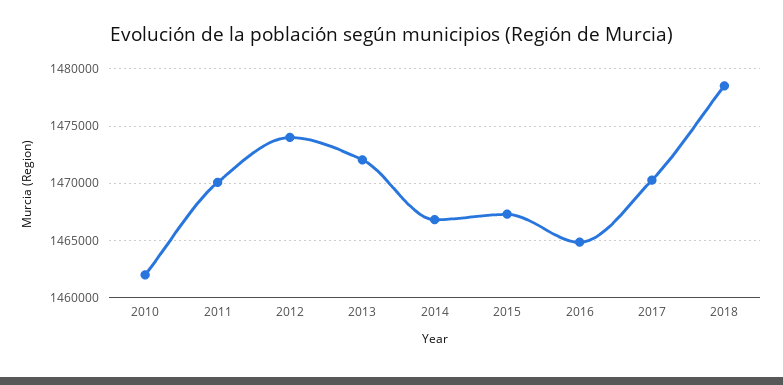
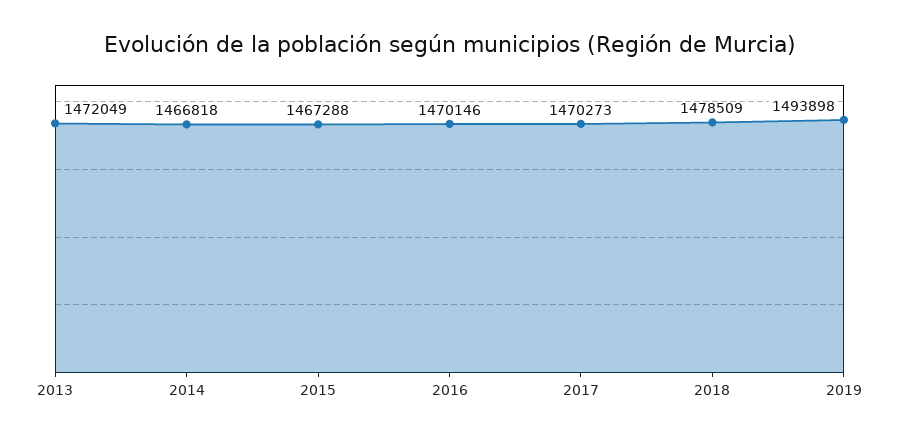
2010: 1462000 -> none
2011: 1470000 -> none
2012: 1474000 -> none
2016: 1465000 -> 1470146
2019: none -> 1493898

